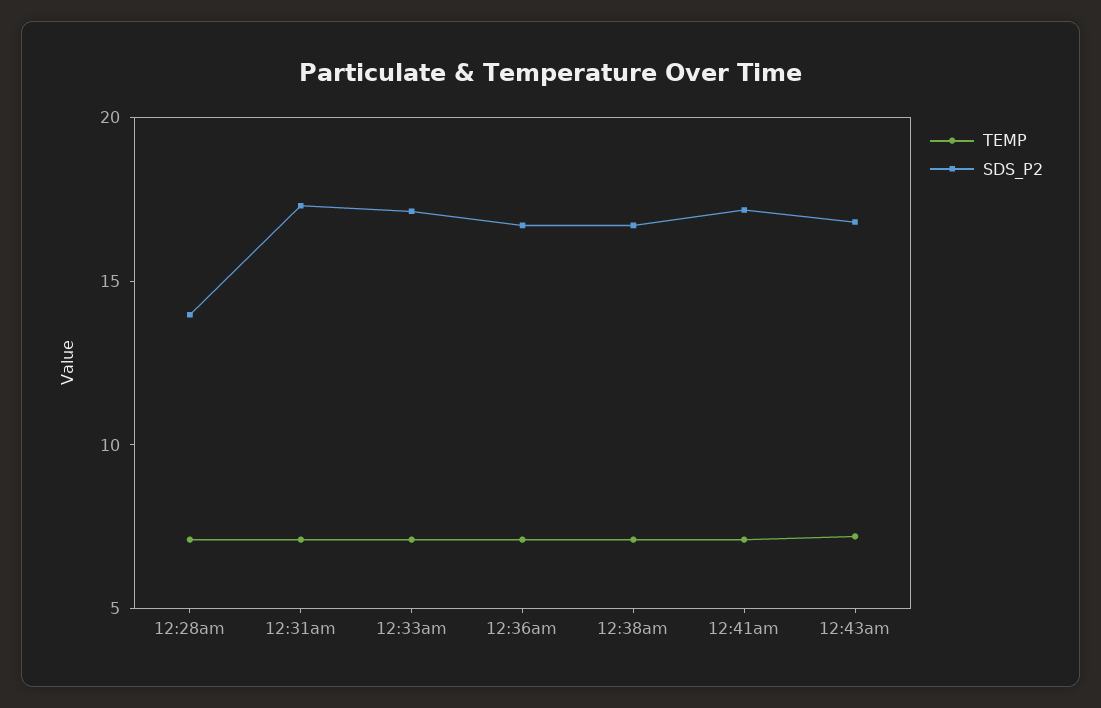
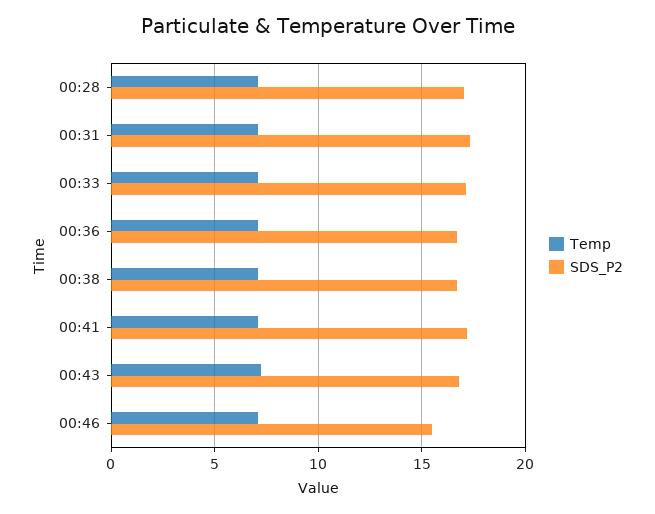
SDS_P2, 12:28am: 14 -> 17
TEMP, 00:46: none -> 7
SDS_P2, 00:46: none -> 15.5

